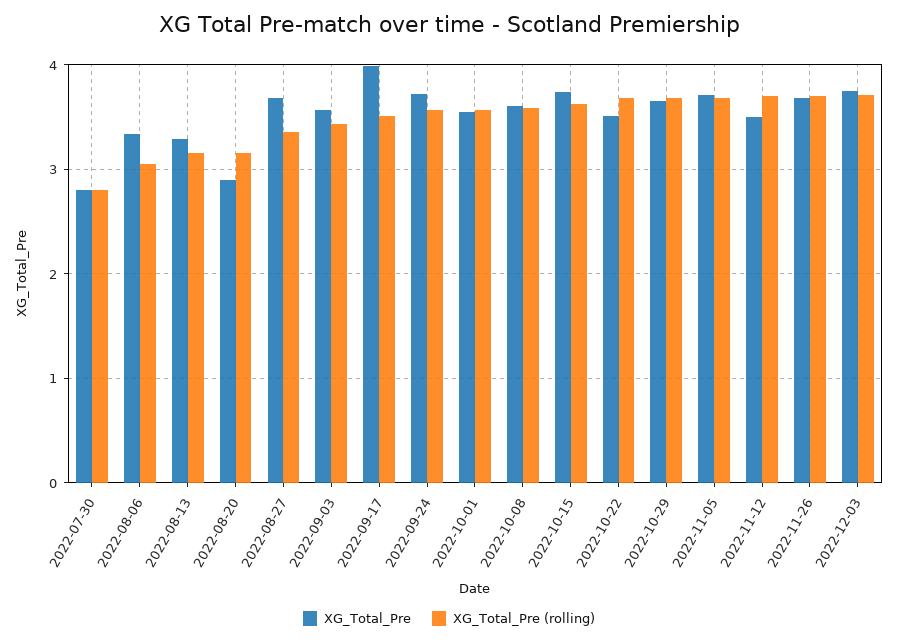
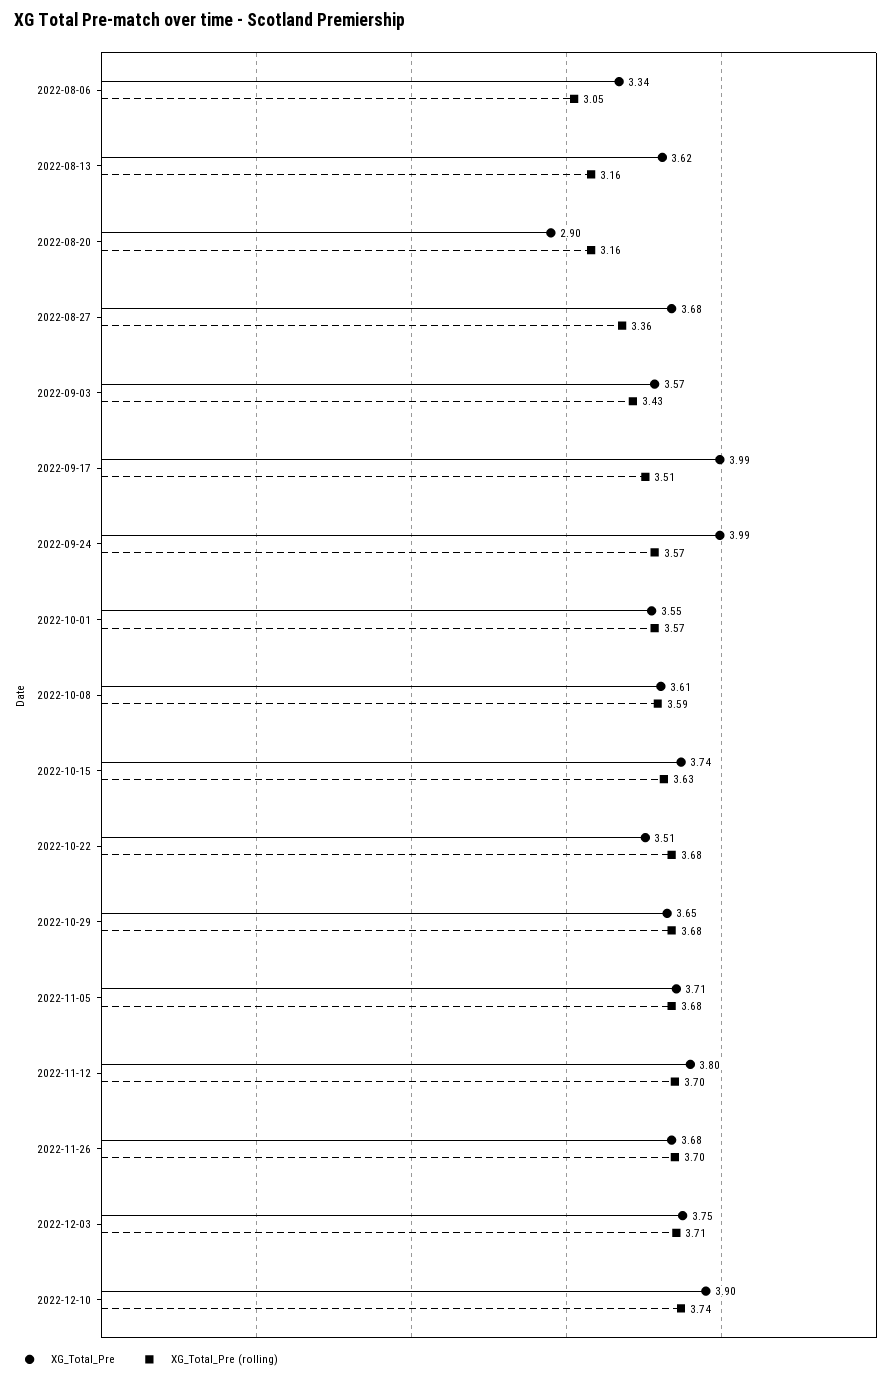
XG_Total_Pre, 2022-07-30: 2.8 -> none
XG_Total_Pre (rolling), 2022-07-30: 2.8 -> none
XG_Total_Pre, 2022-08-13: 3.3 -> 3.62
XG_Total_Pre, 2022-09-24: 3.7 -> 3.99
XG_Total_Pre, 2022-11-12: 3.5 -> 3.8
XG_Total_Pre, 2022-12-10: none -> 3.9
XG_Total_Pre (rolling), 2022-12-10: none -> 3.74

